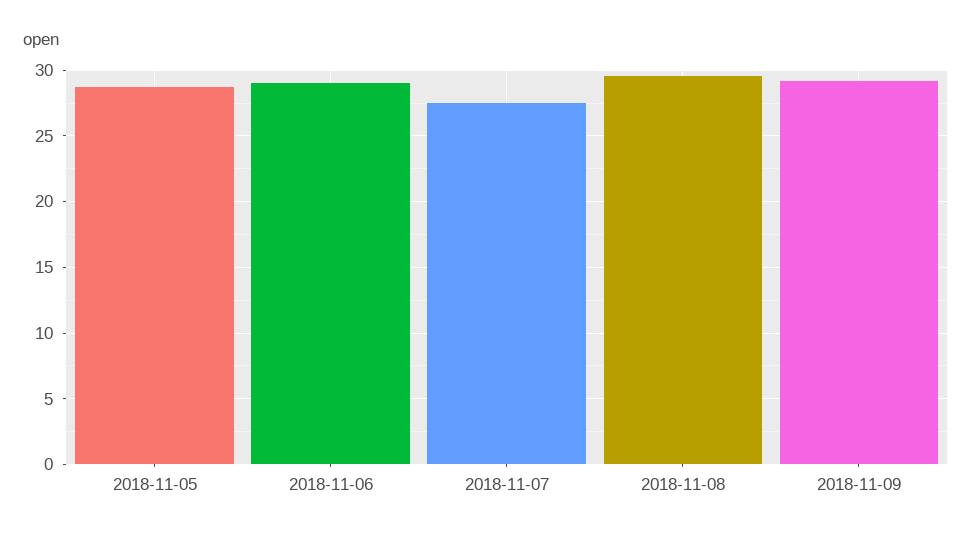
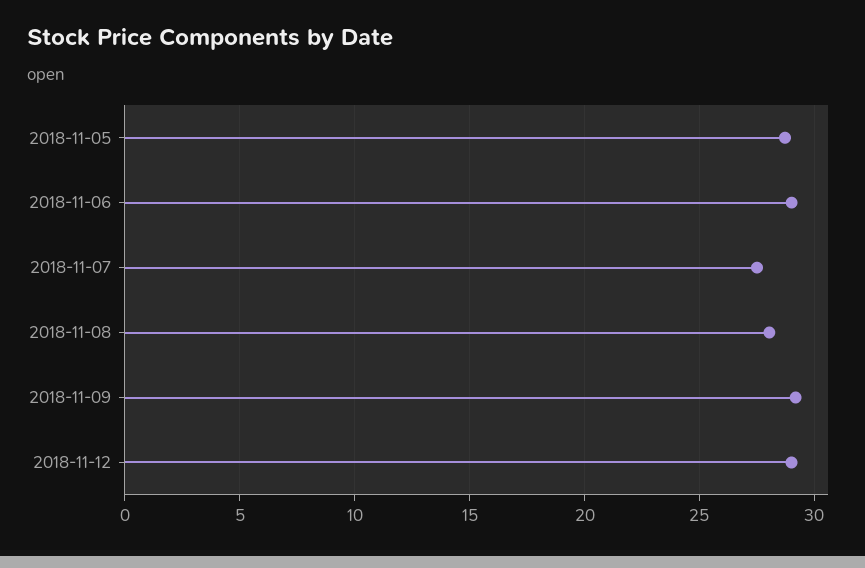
2018-11-08: 29.5 -> 28
2018-11-12: none -> 29

